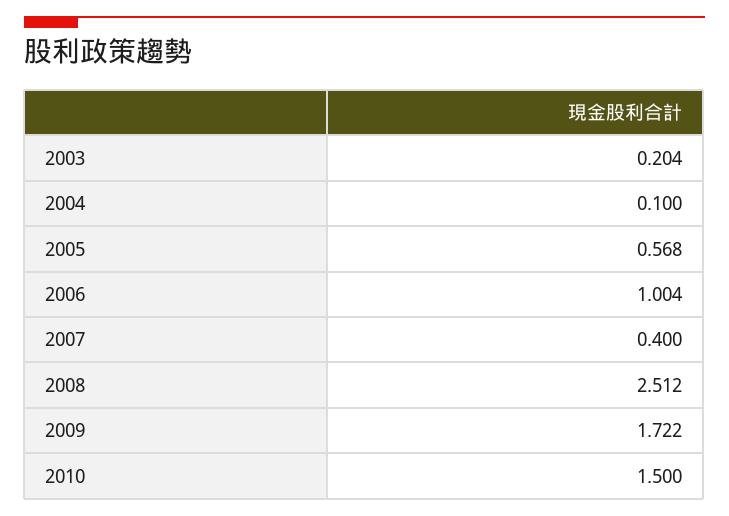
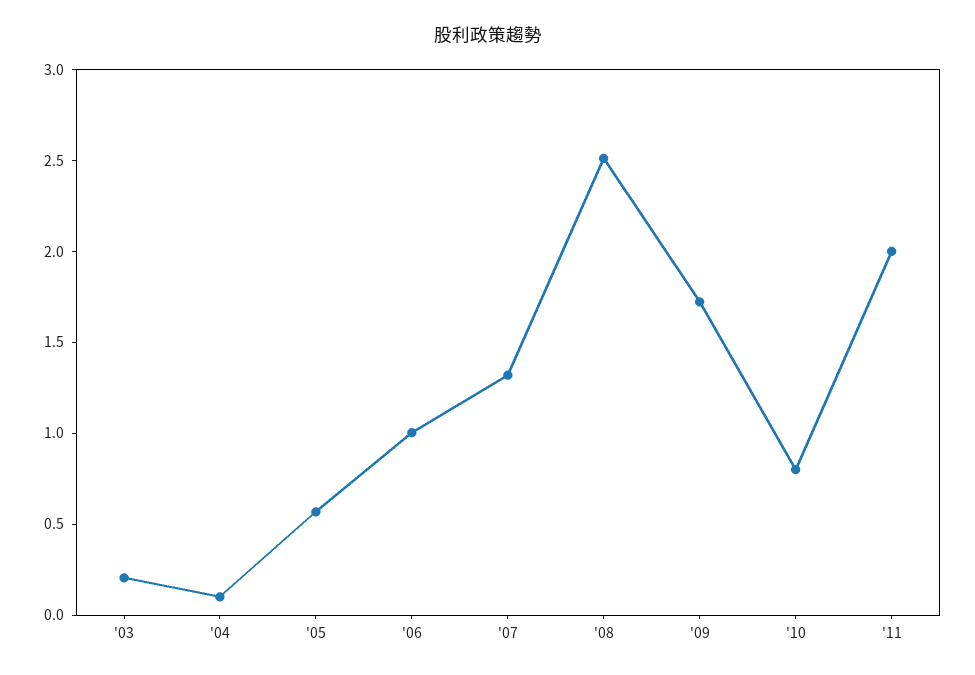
2007: 0.4 -> 1.3
2010: 1.5 -> 0.8
'11: none -> 2

